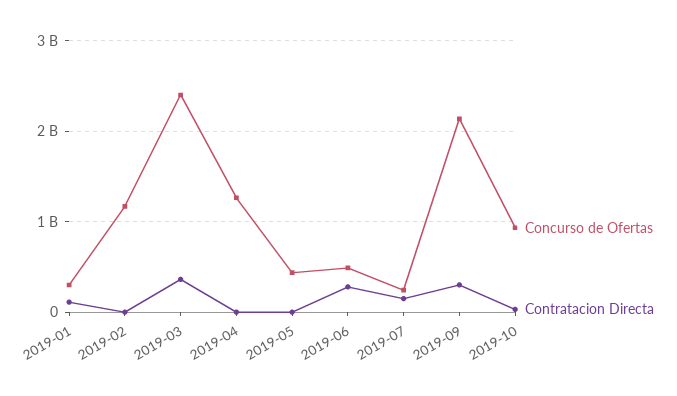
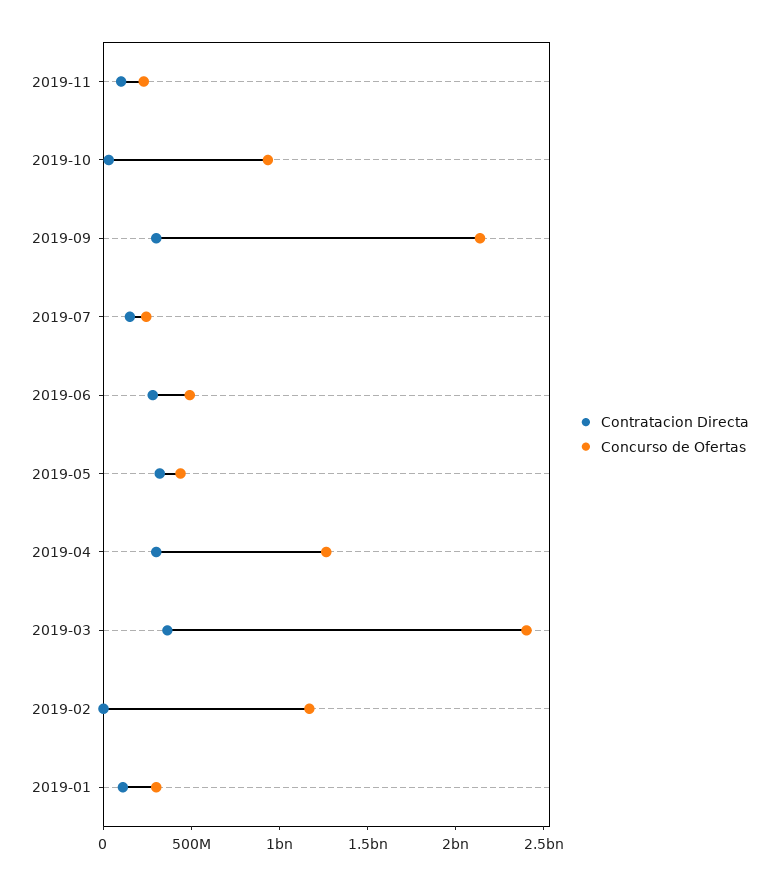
Contratacion Directa, 2019-04: 0 -> 300000000
Contratacion Directa, 2019-05: 0 -> 300000000
Contratacion Directa, 2019-11: none -> 100000000
Concurso de Ofertas, 2019-11: none -> 200000000

